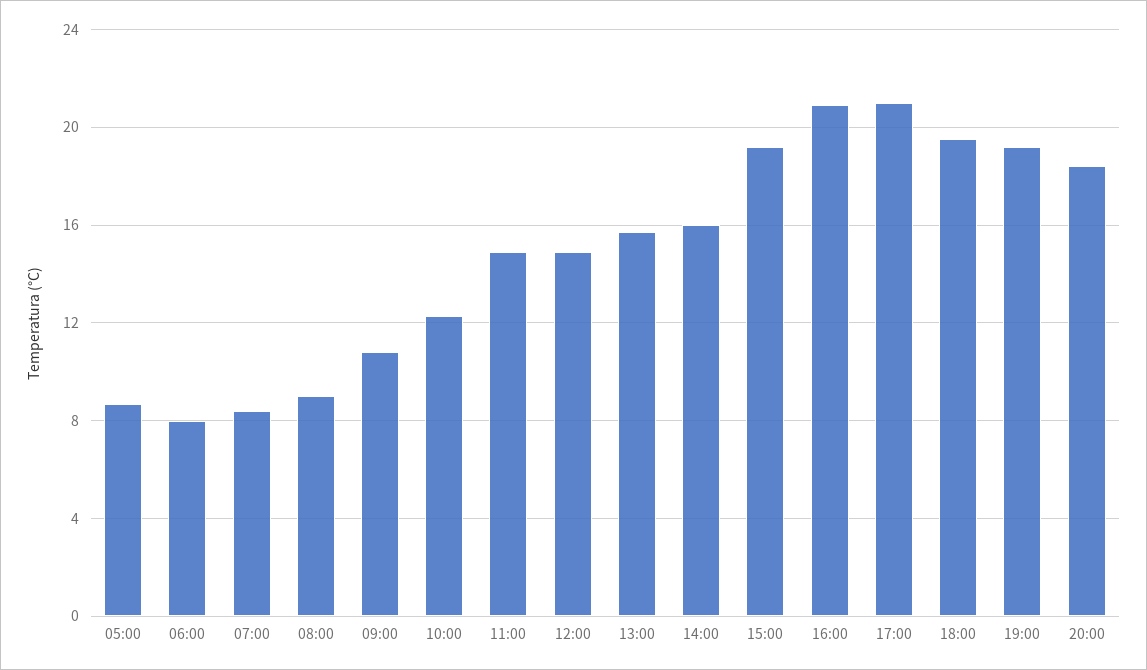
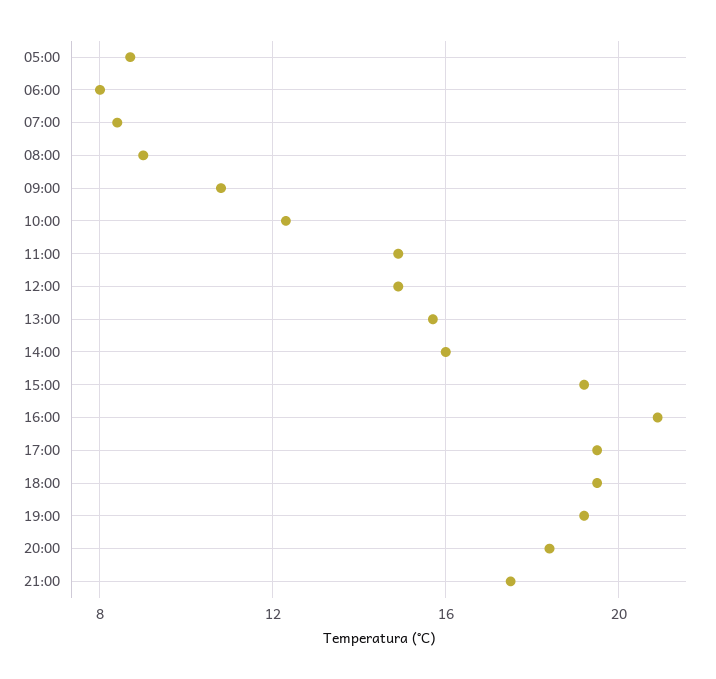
17:00: 21 -> 19.5
21:00: none -> 17.5

